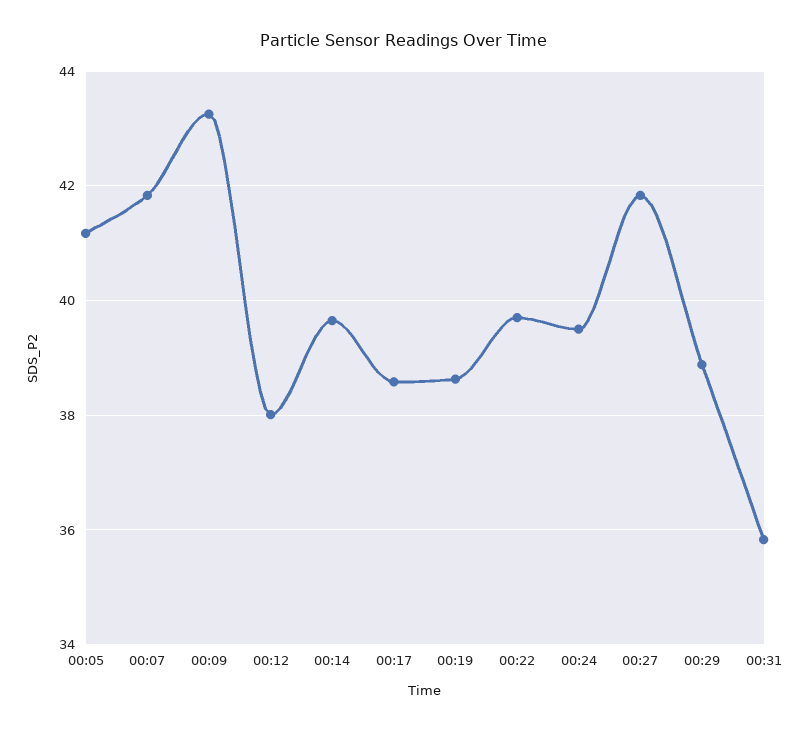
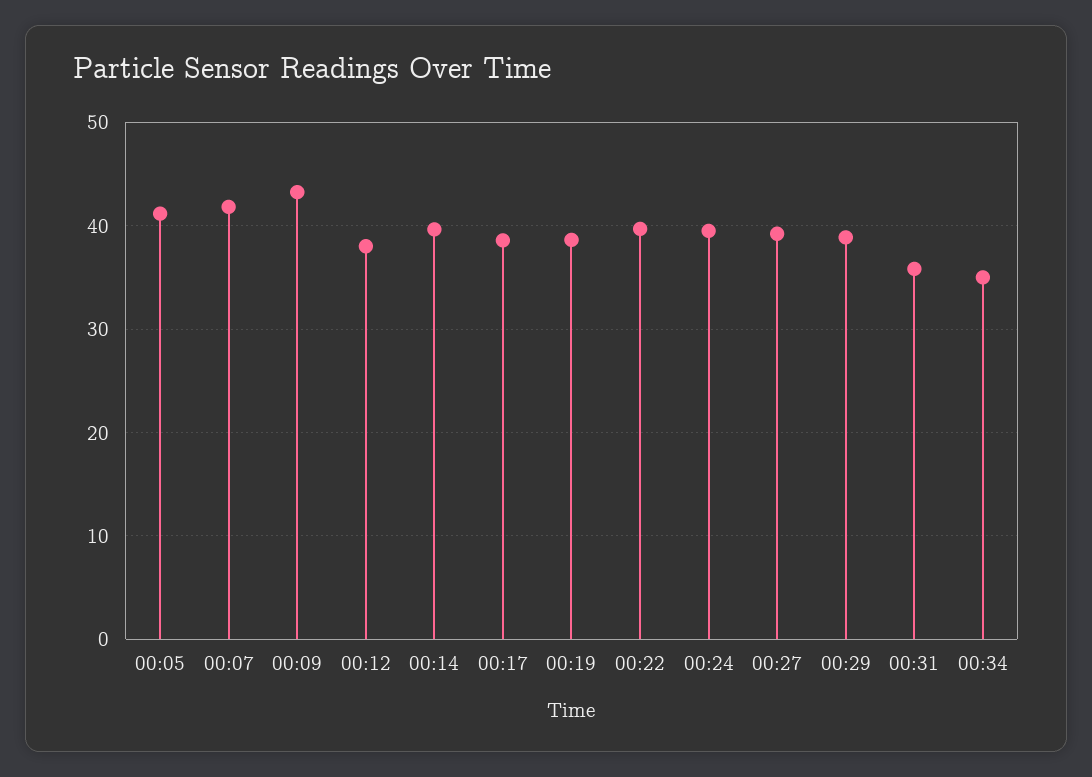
00:27: 41.8 -> 39
00:34: none -> 35

